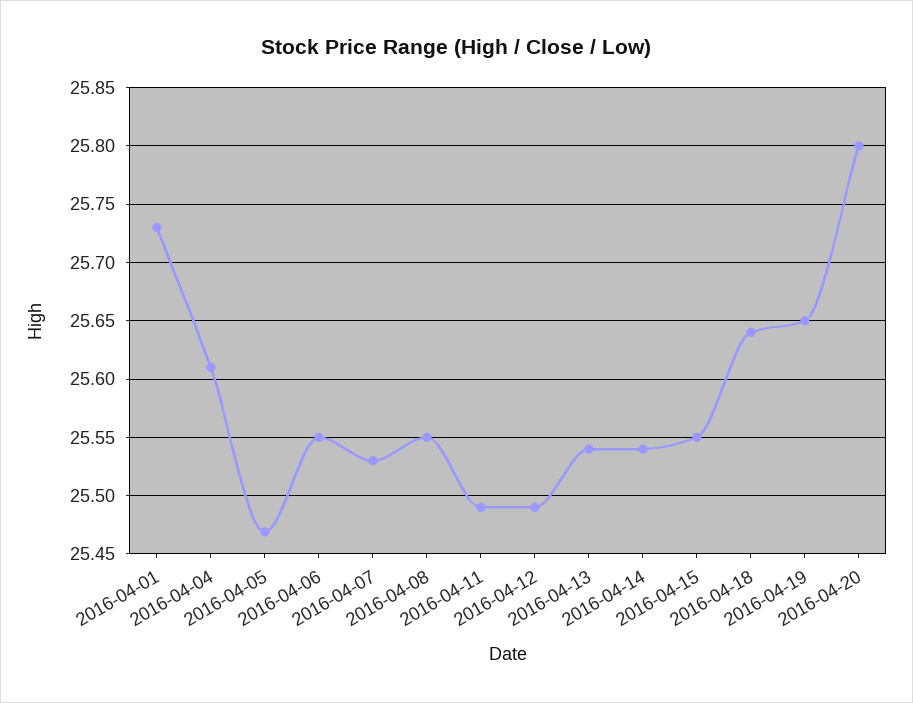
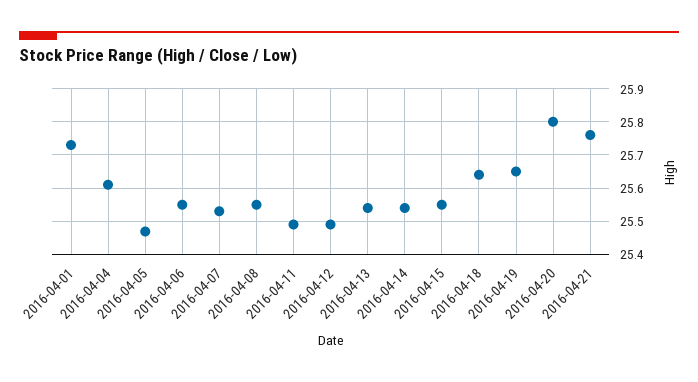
2016-04-21: none -> 25.76

